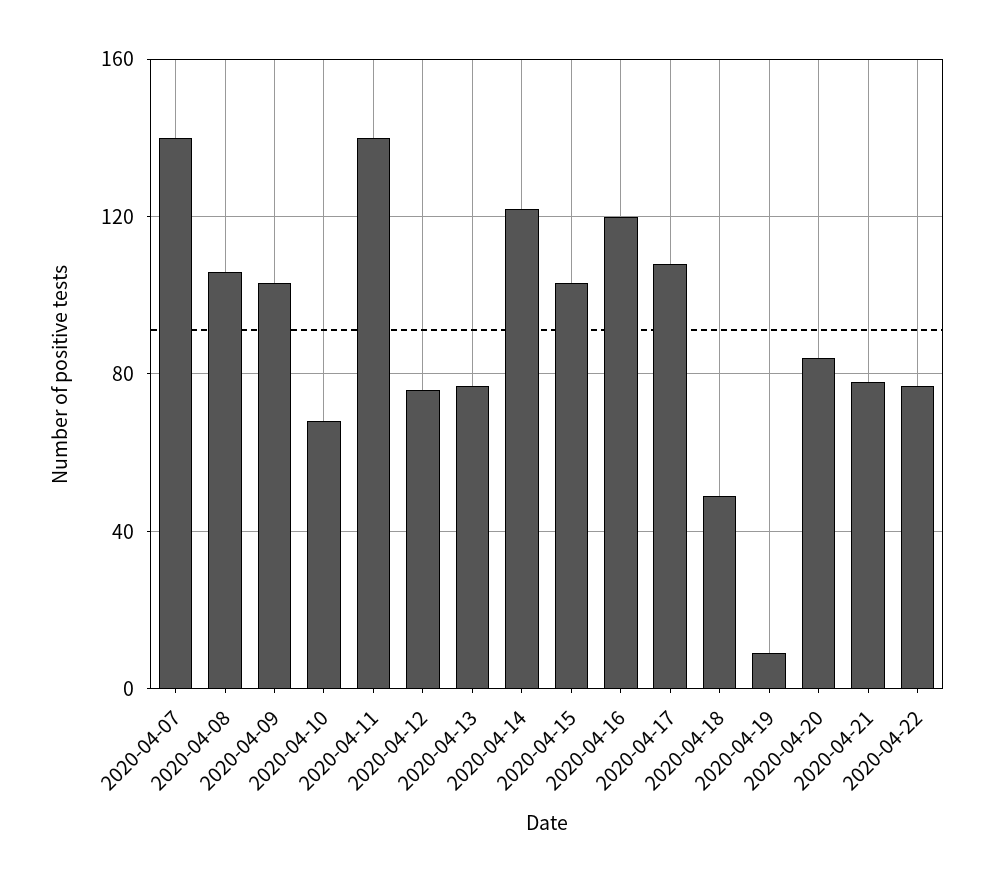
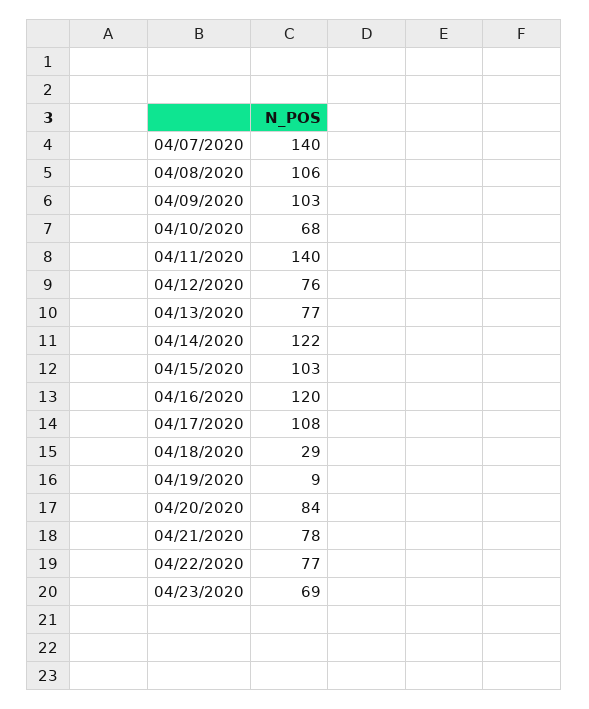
2020-04-18: 50 -> 29
04/23/2020: none -> 69

